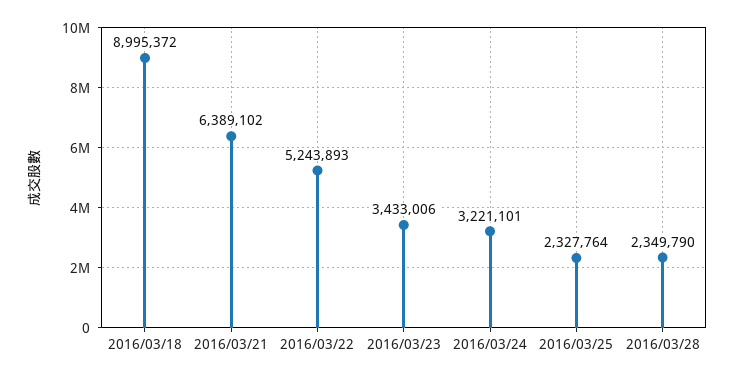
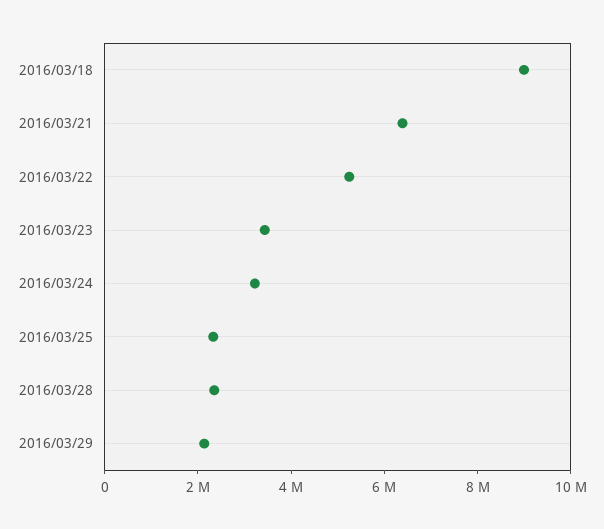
2016/03/29: none -> 2000000

